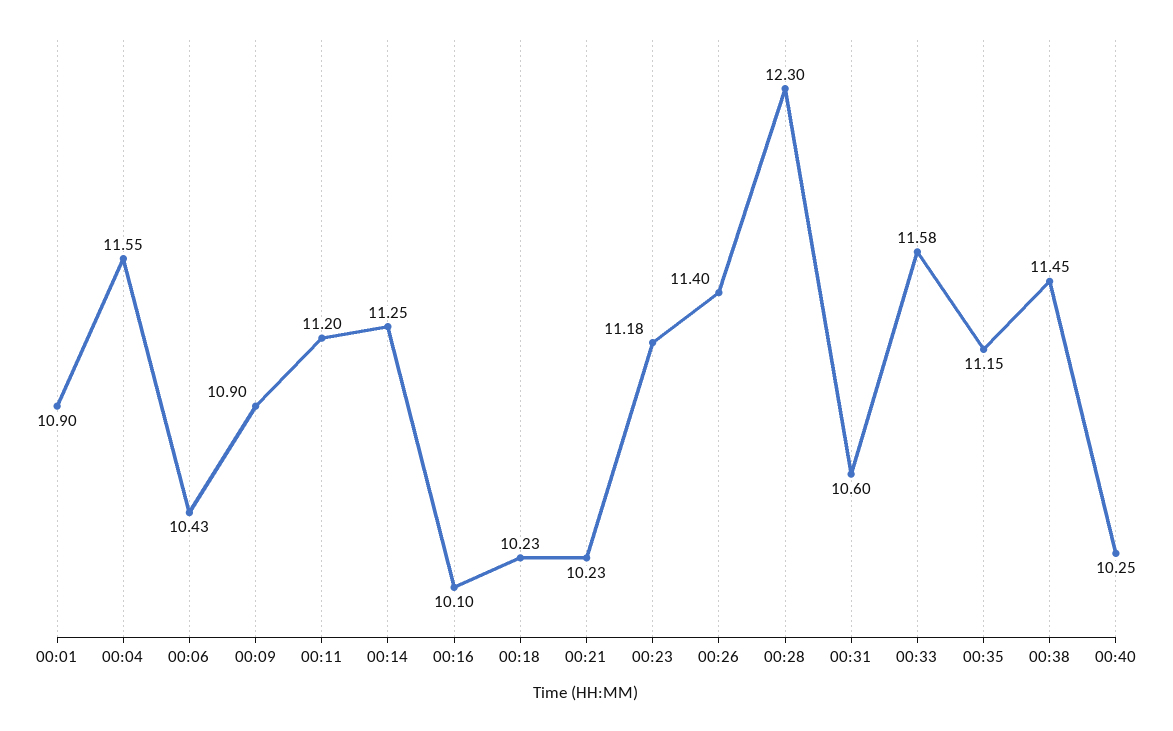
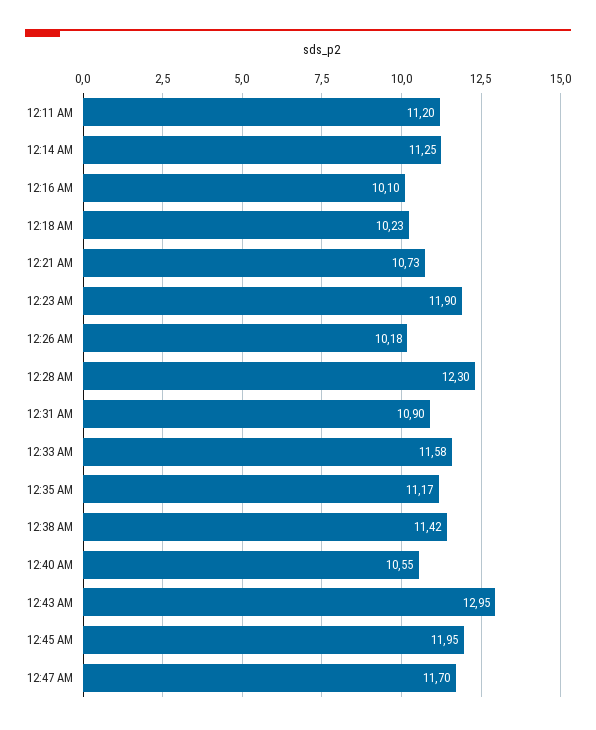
00:01: 10.9 -> none
00:04: 11.55 -> none
00:06: 10.43 -> none
00:09: 10.9 -> none
00:21: 10.23 -> 10.73
00:23: 11.18 -> 11.9
00:26: 11.4 -> 10.18
00:31: 10.6 -> 10.9
00:35: 11.15 -> 11.17
00:38: 11.45 -> 11.42
00:40: 10.25 -> 10.55
12:43 AM: none -> 12.95
12:45 AM: none -> 11.95
12:47 AM: none -> 11.7

